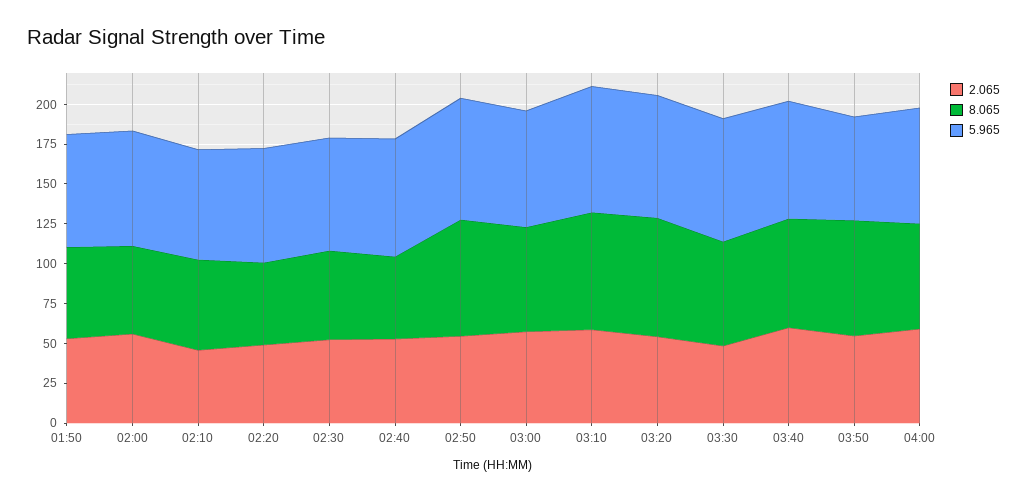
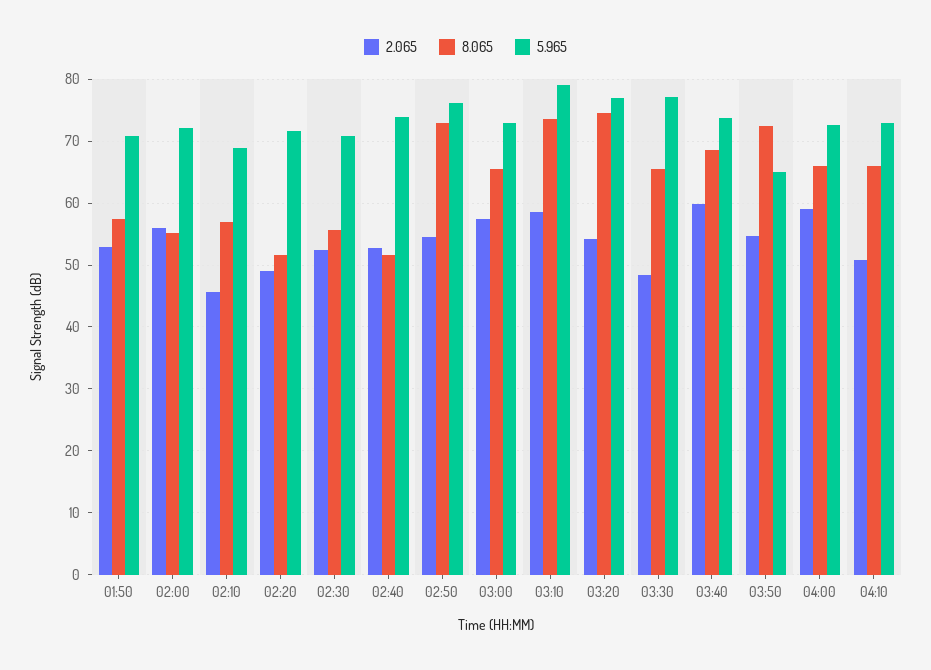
2.065, 04:10: none -> 51
8.065, 04:10: none -> 66
5.965, 04:10: none -> 73

